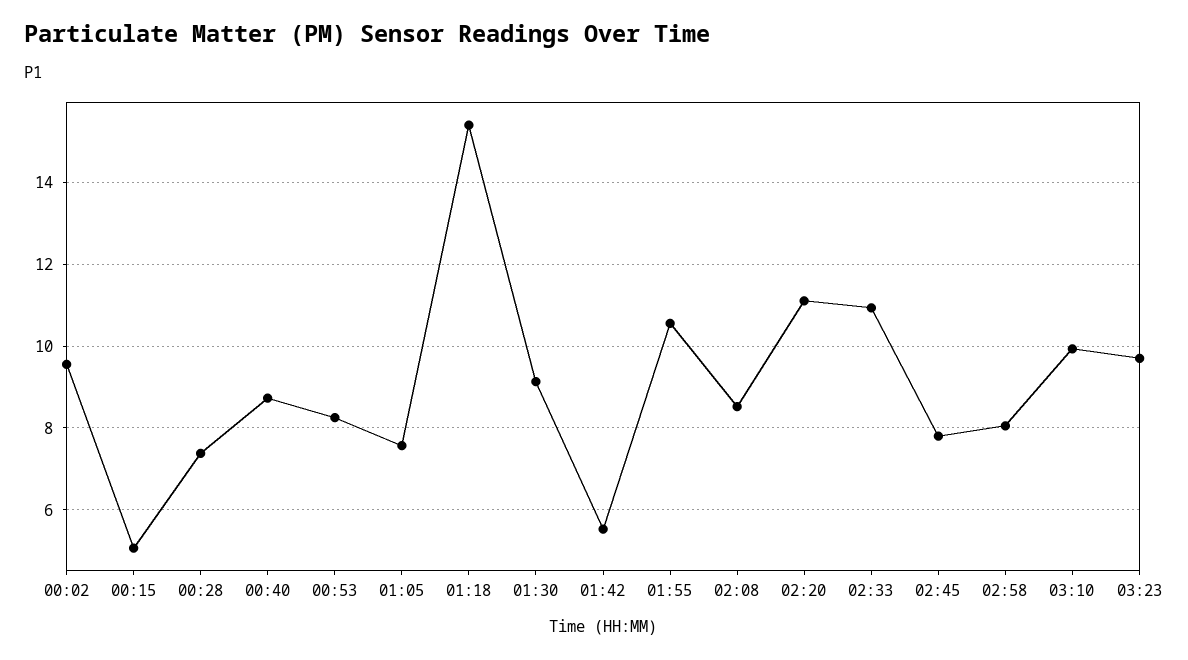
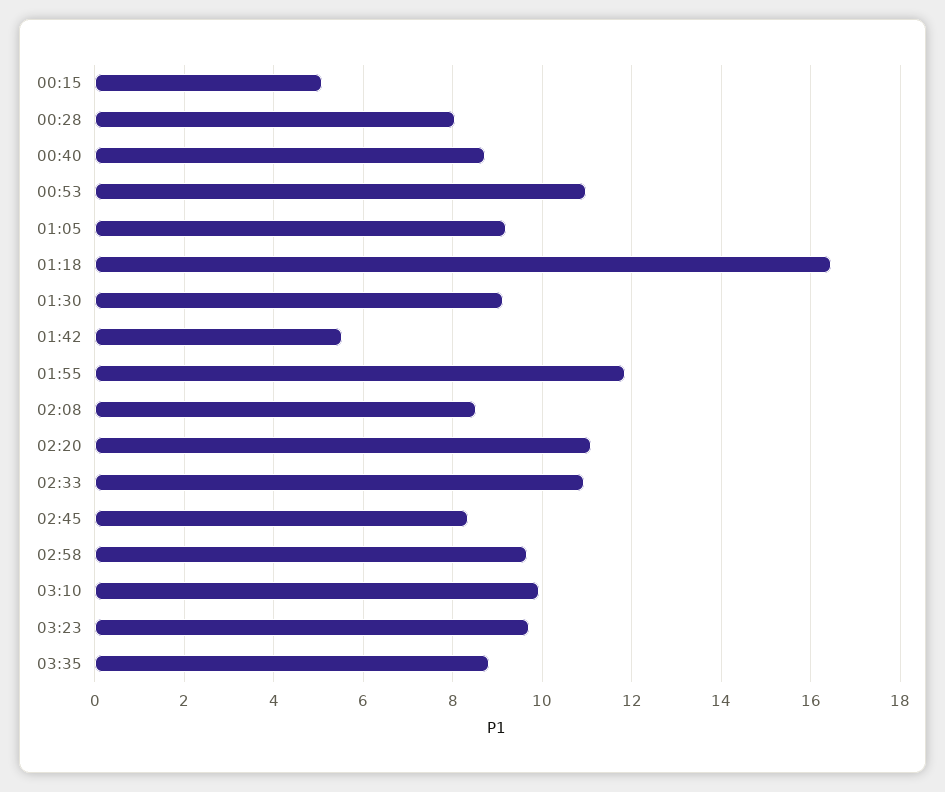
00:02: 9.6 -> none
00:28: 7.4 -> 8
00:53: 8.2 -> 11
01:05: 7.6 -> 9.2
01:18: 15.4 -> 16.4
01:55: 10.6 -> 11.8
02:45: 7.8 -> 8.4
02:58: 8 -> 9.6
03:35: none -> 8.8

